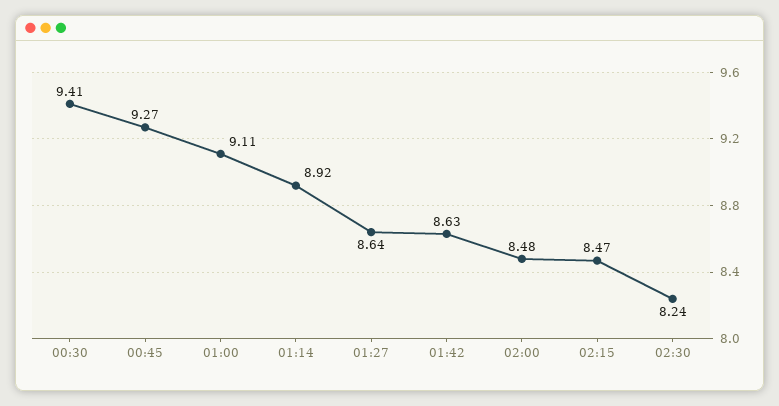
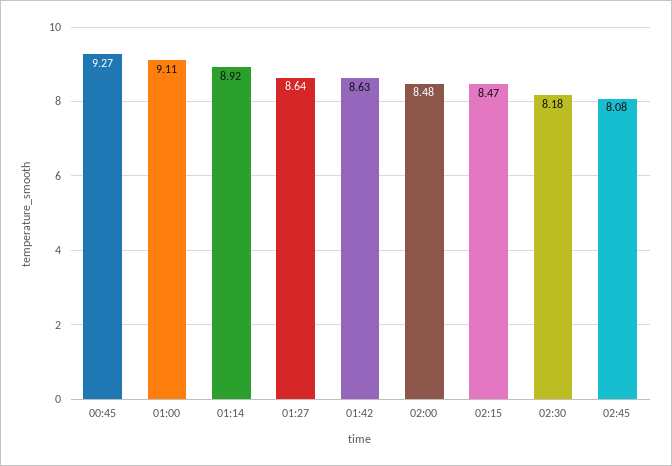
00:30: 9.41 -> none
02:30: 8.24 -> 8.18
02:45: none -> 8.08

